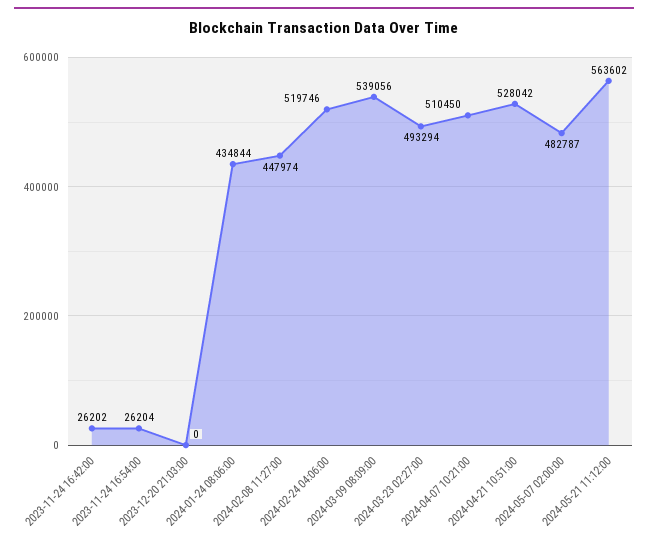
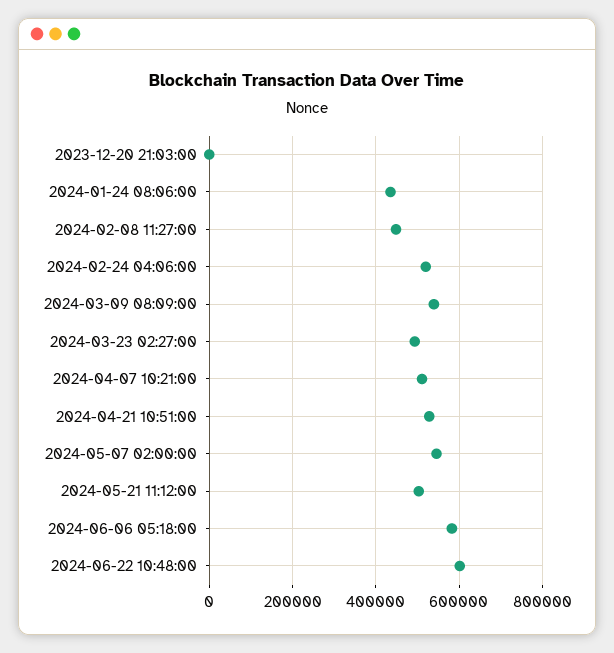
2023-11-24 16:42:00: 26202 -> none
2023-11-24 16:54:00: 26204 -> none
2024-05-07 02:00:00: 482787 -> 540000
2024-05-21 11:12:00: 563602 -> 500000
2024-06-06 05:18:00: none -> 580000
2024-06-22 10:48:00: none -> 600000

